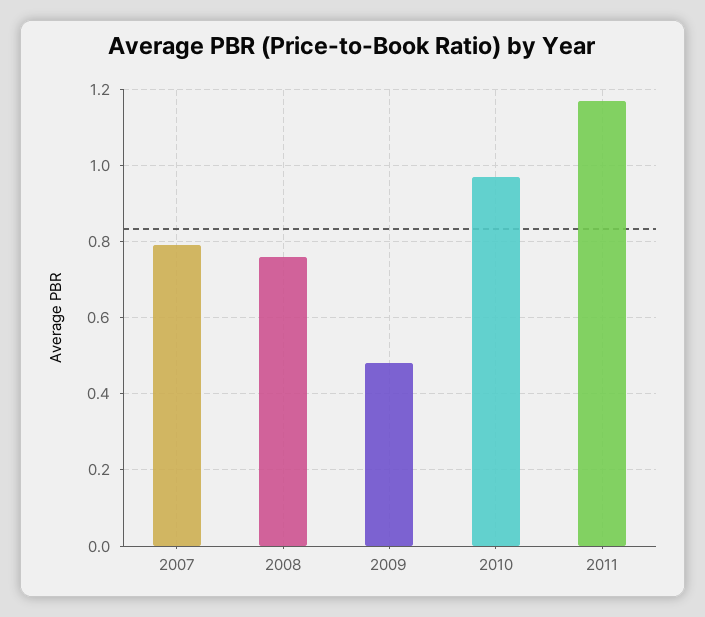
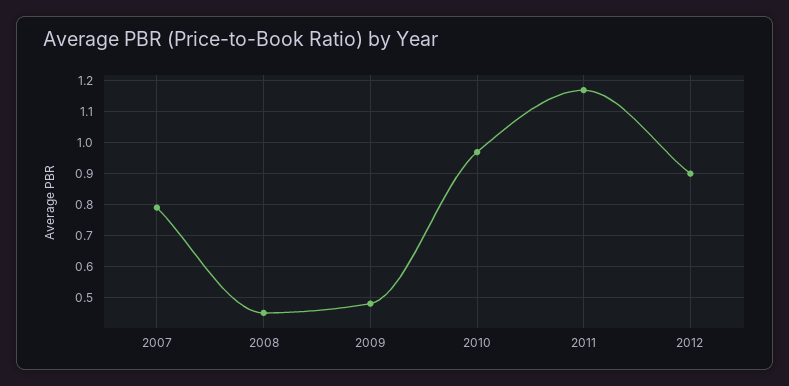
2008: 0.75 -> 0.45
2012: none -> 0.9

